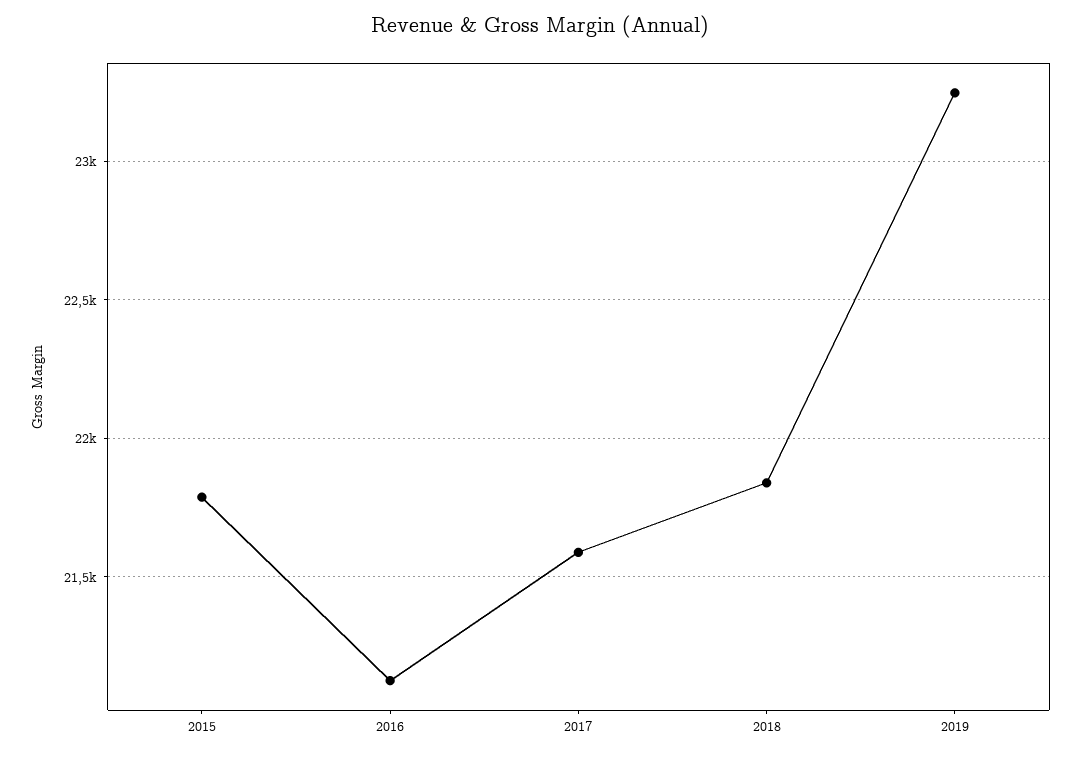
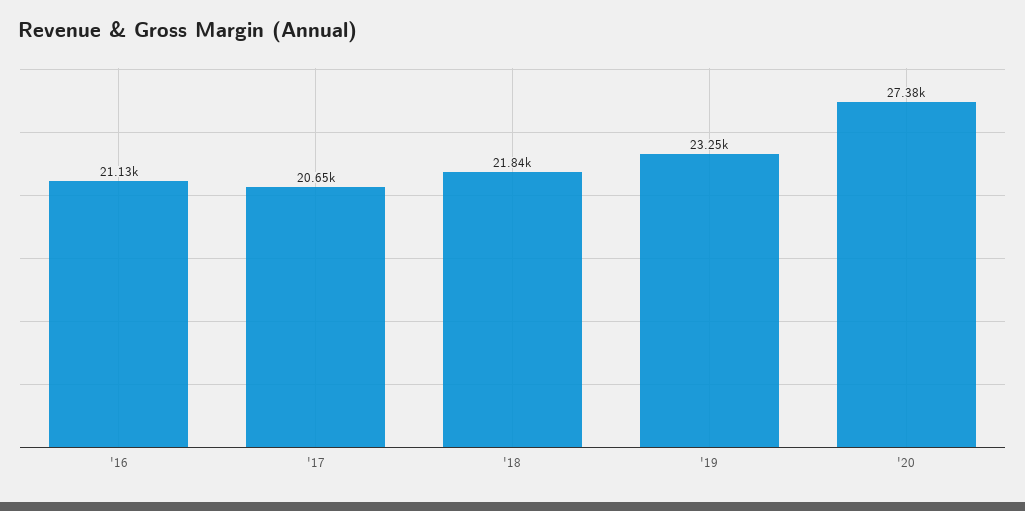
2015: 21800 -> none
2017: 21600 -> 20650
'20: none -> 27380

